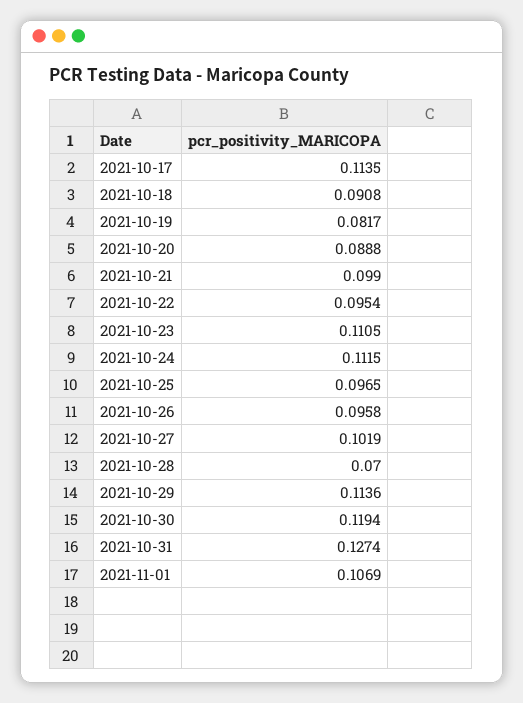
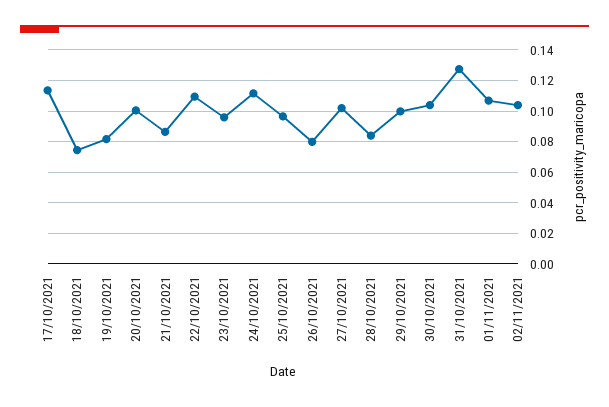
2021-10-18: 0.0908 -> 0.075
2021-10-20: 0.0888 -> 0.1
2021-10-21: 0.099 -> 0.085
2021-10-22: 0.0954 -> 0.11
2021-10-23: 0.1105 -> 0.095
2021-10-26: 0.0958 -> 0.08
2021-10-28: 0.07 -> 0.085
2021-10-29: 0.1136 -> 0.1
2021-10-30: 0.1194 -> 0.105
02/11/2021: none -> 0.105

